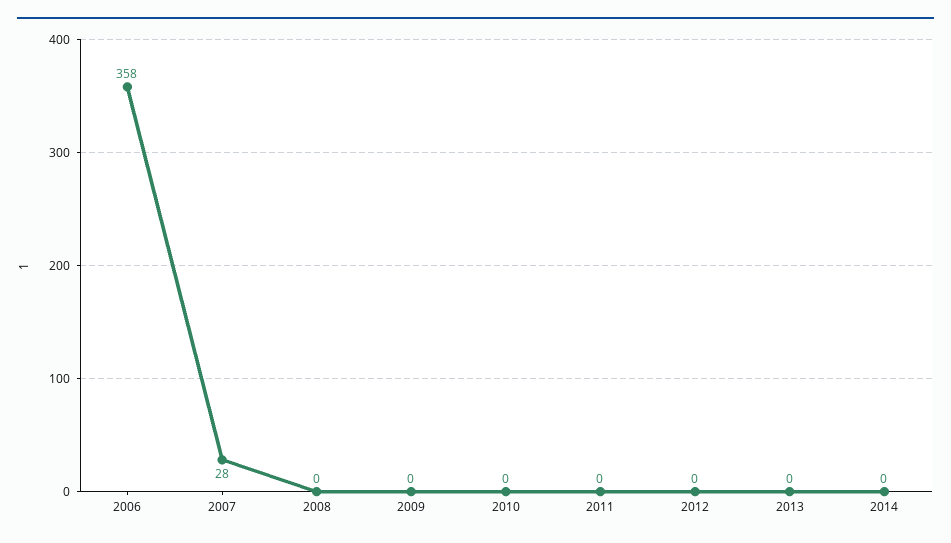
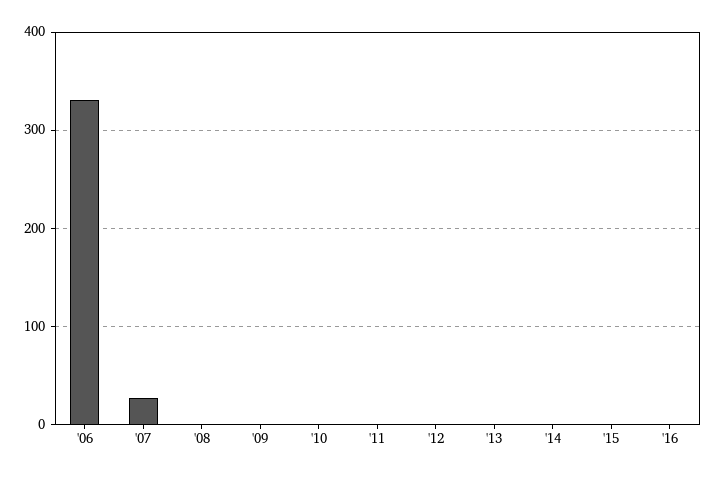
2006: 358 -> 330
'15: none -> 0
'16: none -> 0

